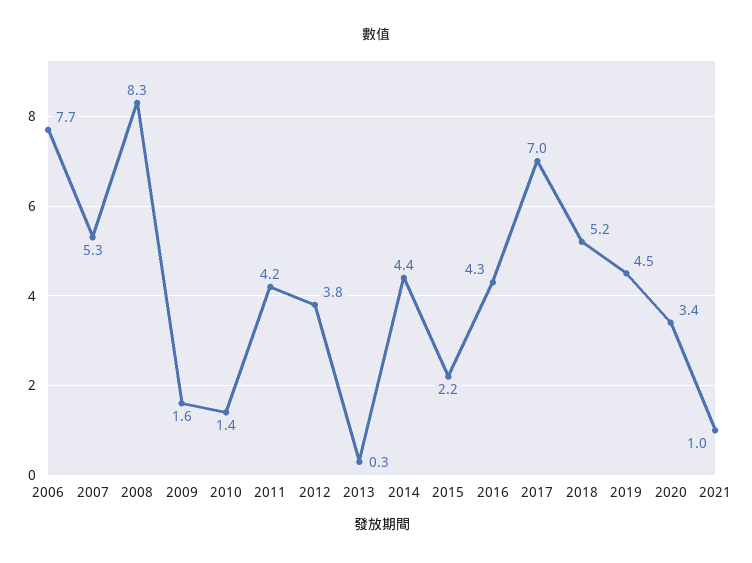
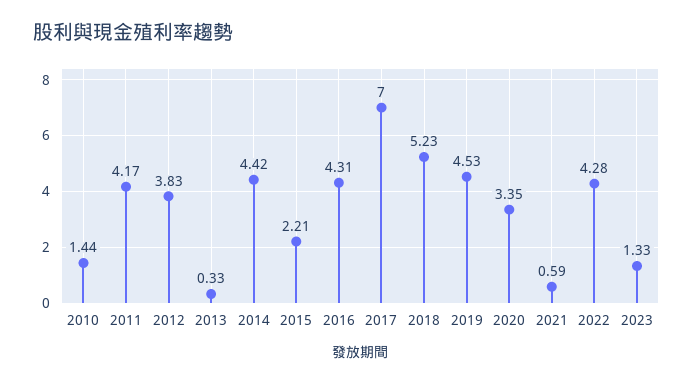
2006: 7.7 -> none
2007: 5.3 -> none
2008: 8.3 -> none
2009: 1.6 -> none
2021: 1 -> 0.59
2022: none -> 4.28
2023: none -> 1.33

